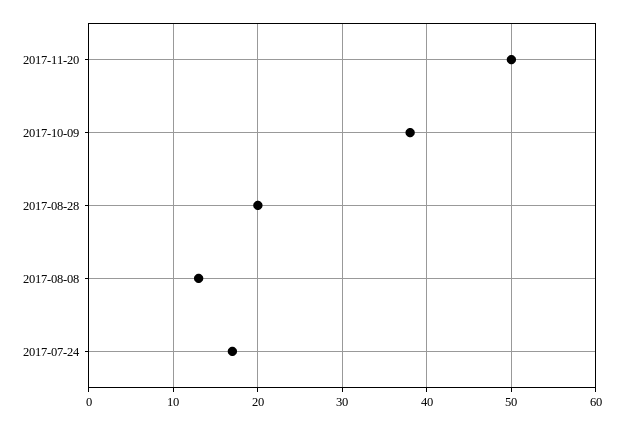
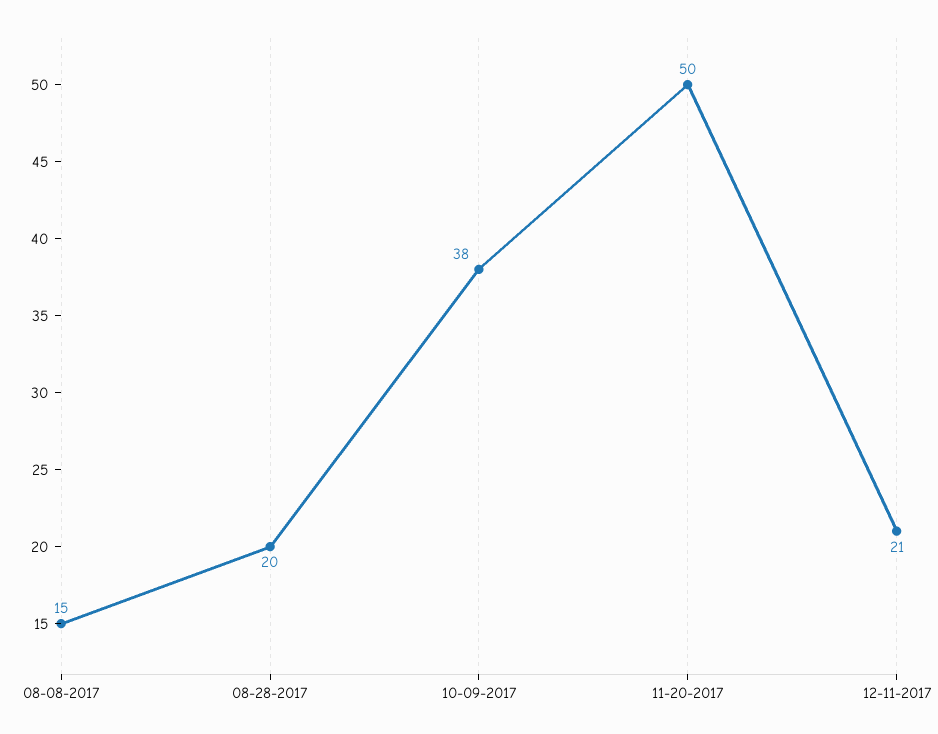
2017-08-08: 13 -> 15
2017-07-24: 17 -> none
12-11-2017: none -> 21

